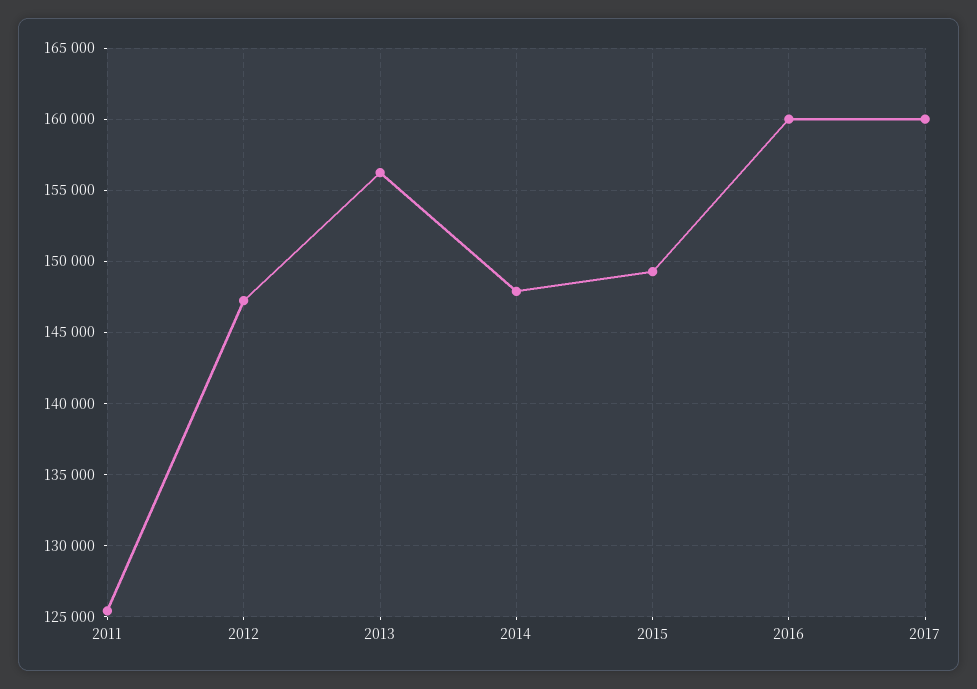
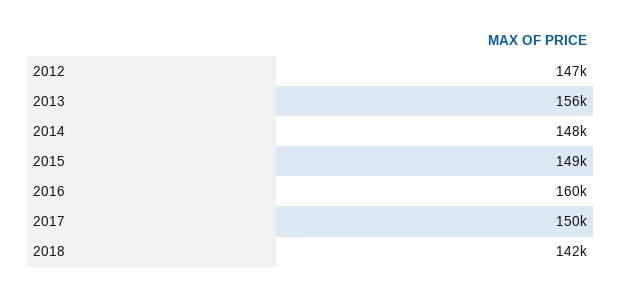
2011: 125500 -> none
2017: 160000 -> 150000
2018: none -> 142000

